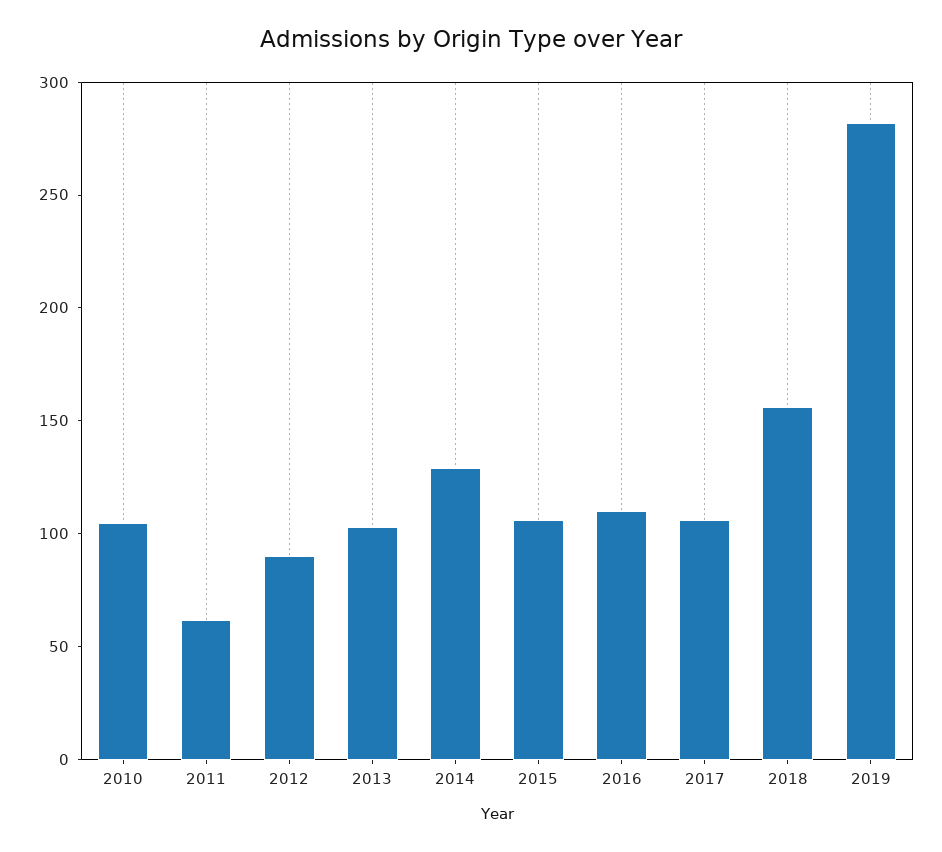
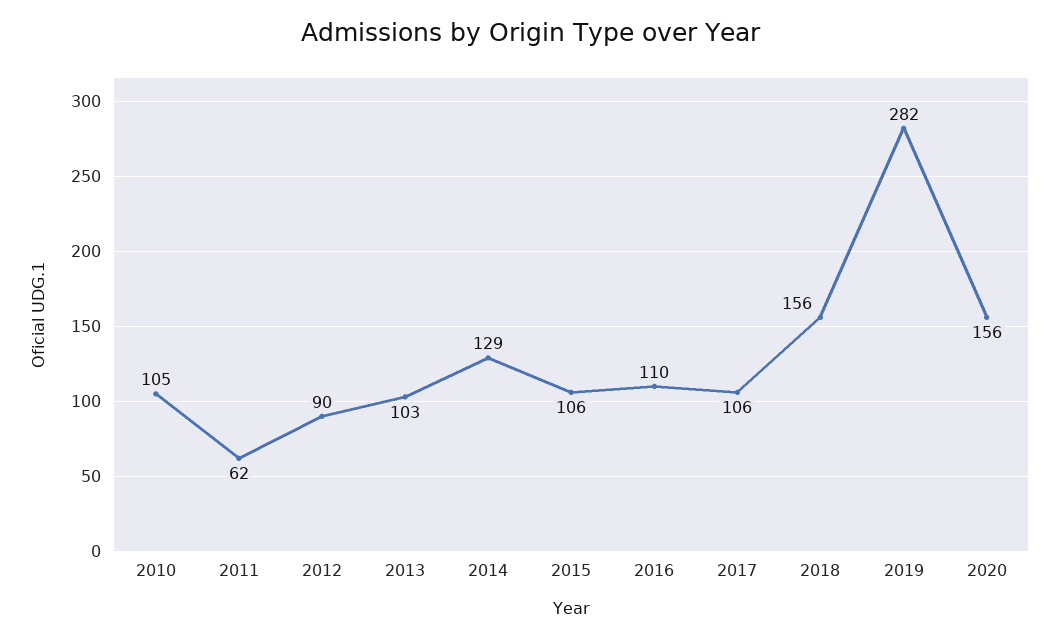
2020: none -> 156

